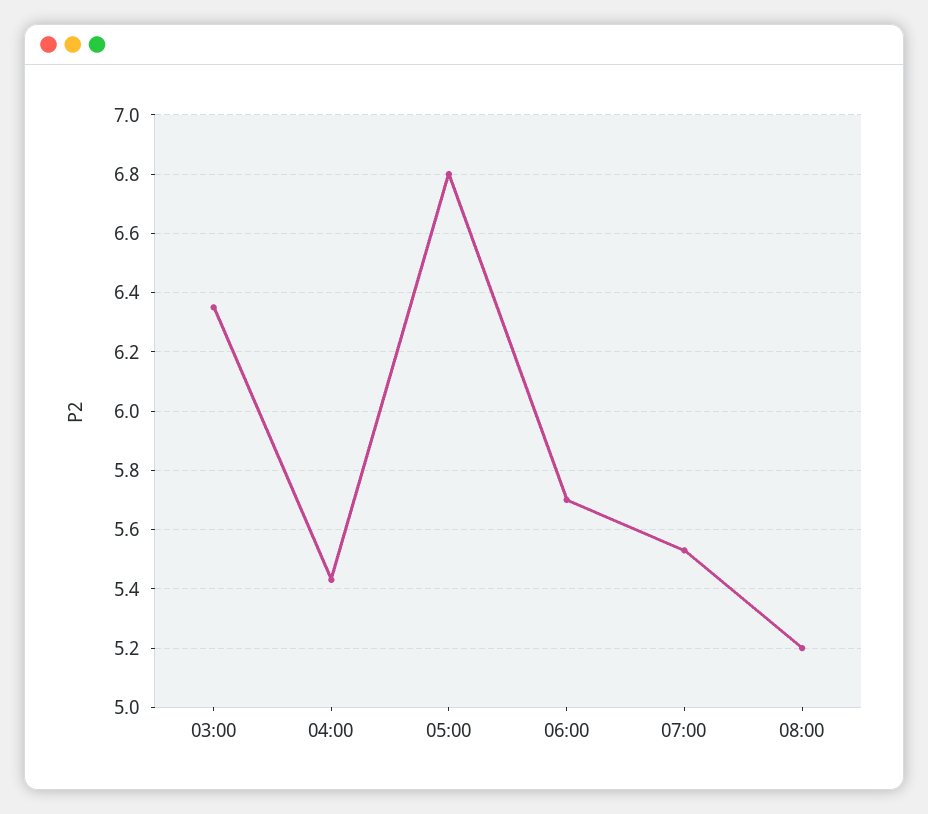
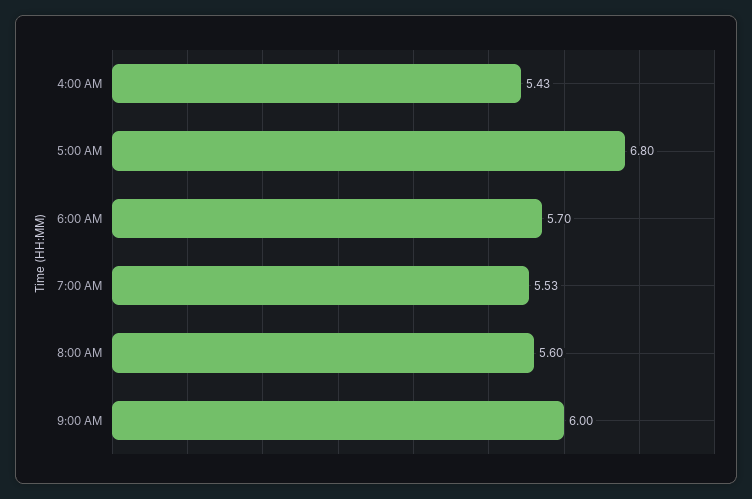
03:00: 6.35 -> none
08:00: 5.2 -> 5.6
9:00 AM: none -> 6

